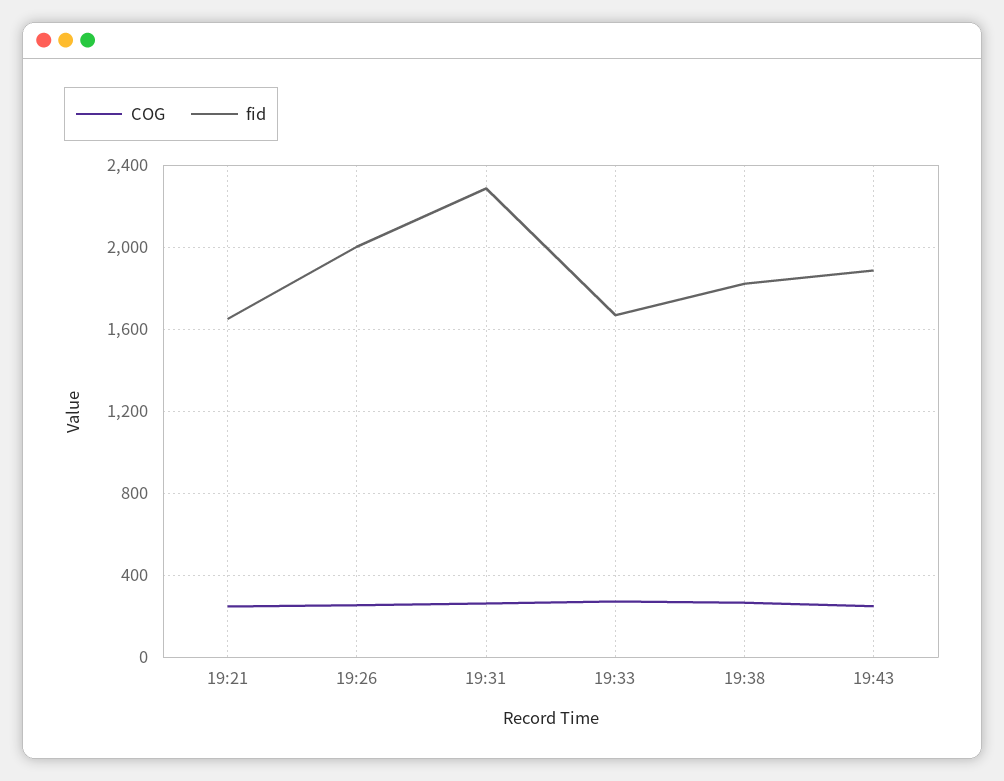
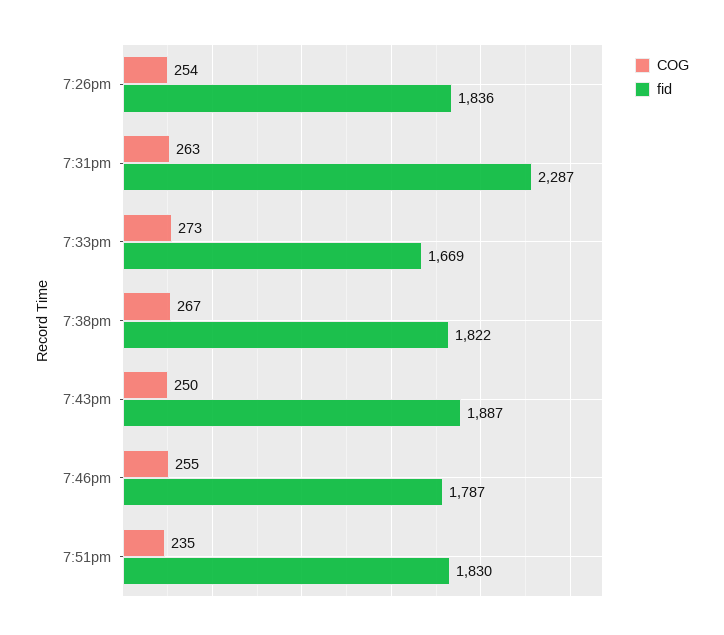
COG, 19:21: 250 -> none
fid, 19:21: 1650 -> none
fid, 19:26: 2000 -> 1836
COG, 7:46pm: none -> 255
fid, 7:46pm: none -> 1787
COG, 7:51pm: none -> 235
fid, 7:51pm: none -> 1830

